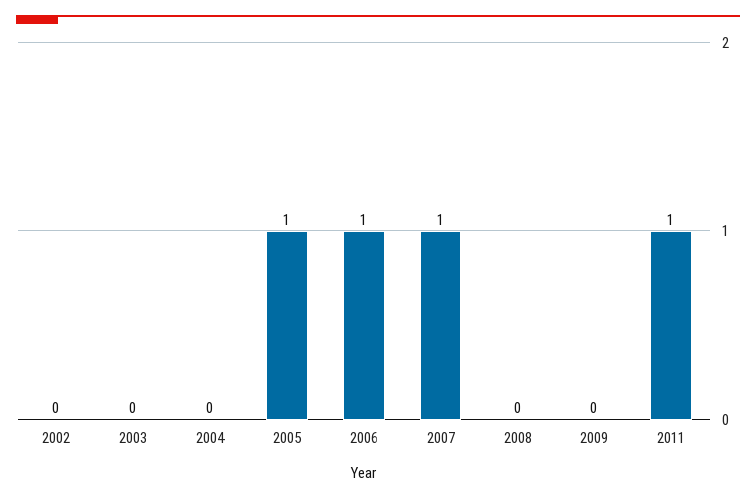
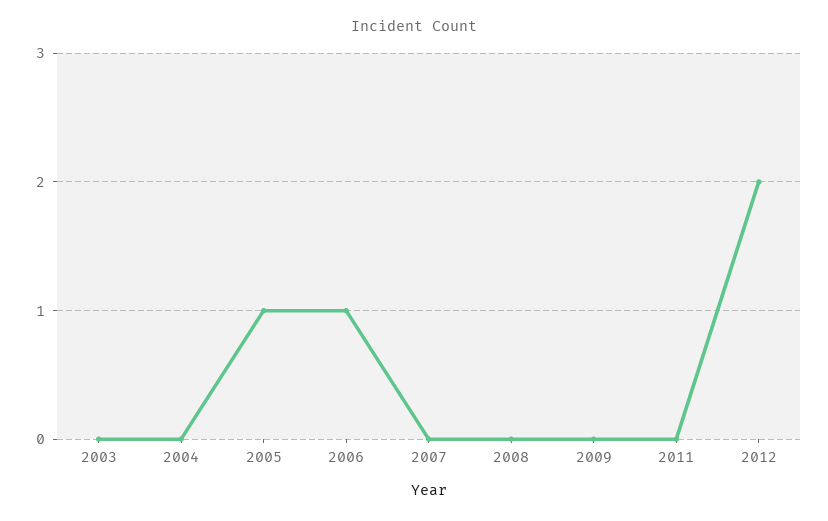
2002: 0 -> none
2007: 1 -> 0
2011: 1 -> 0
2012: none -> 2

